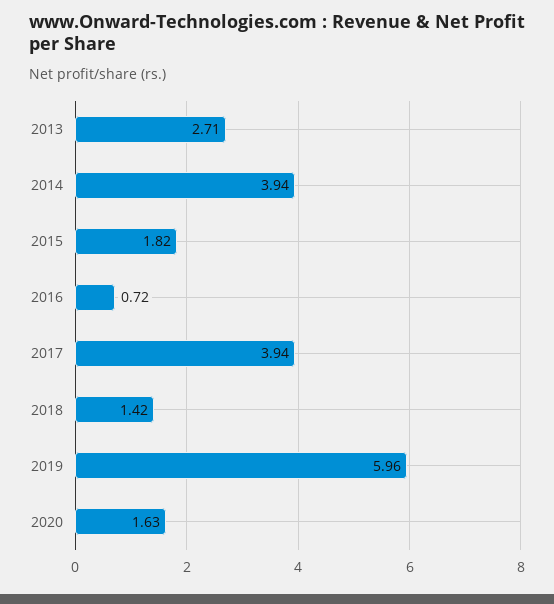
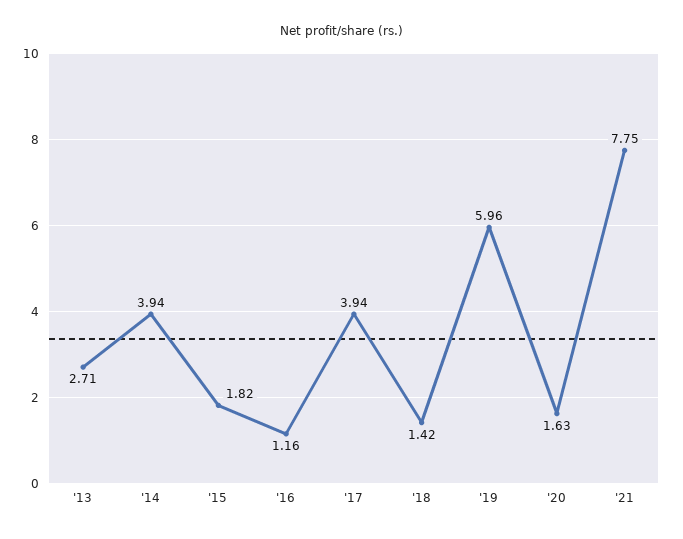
2016: 0.72 -> 1.16
'21: none -> 7.75

